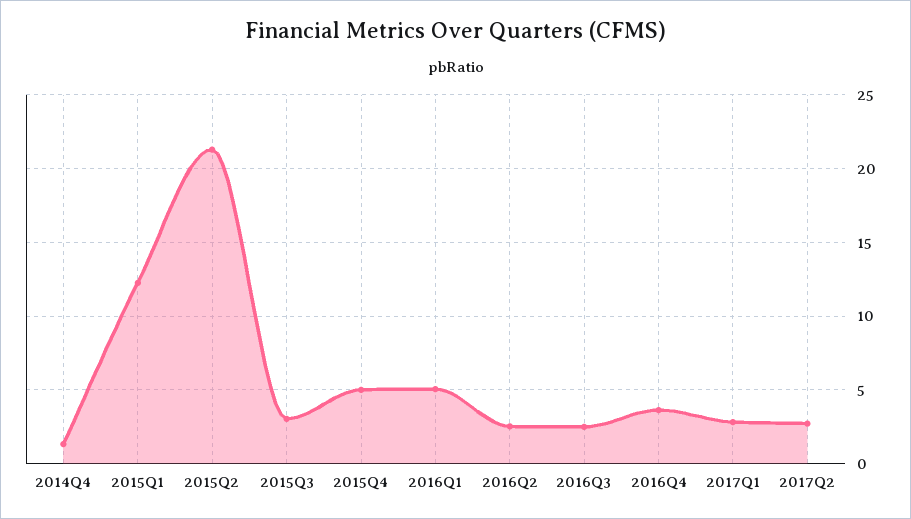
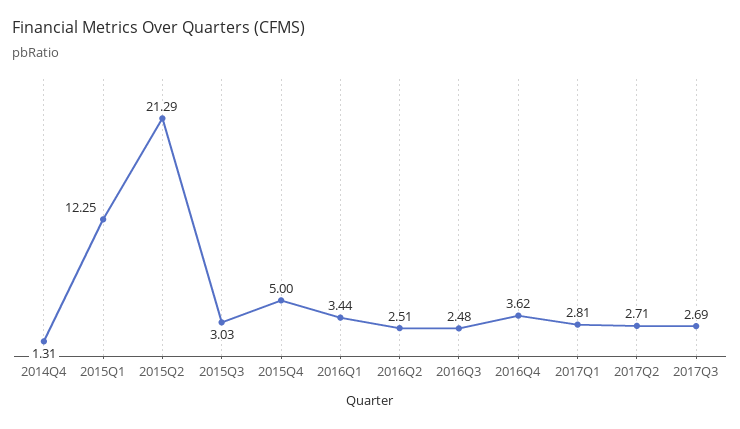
2016Q1: 5 -> 3.44
2017Q3: none -> 2.69

